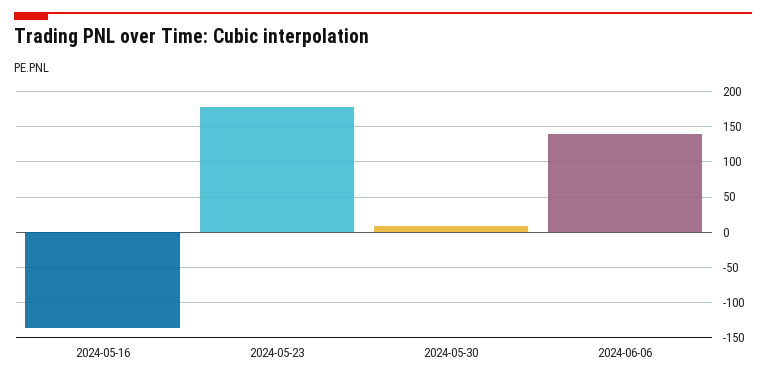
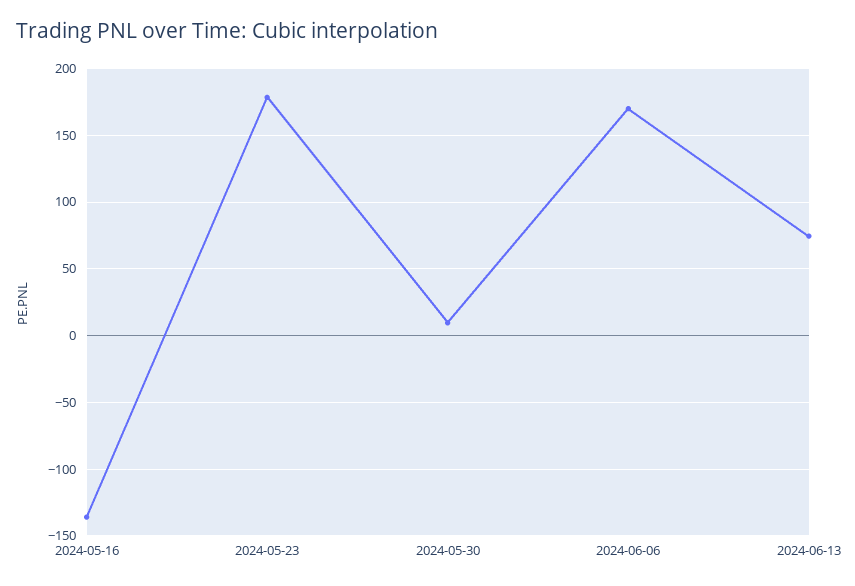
2024-06-06: 140 -> 170
2024-06-13: none -> 75

